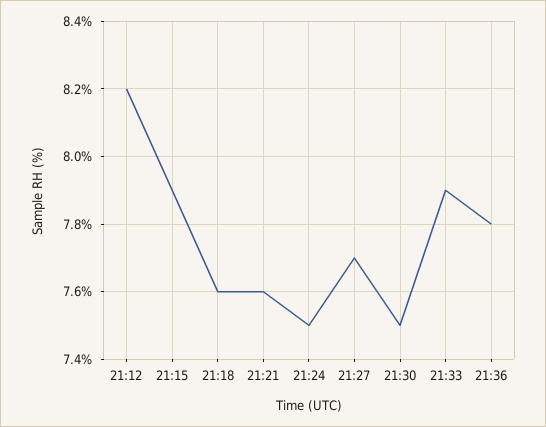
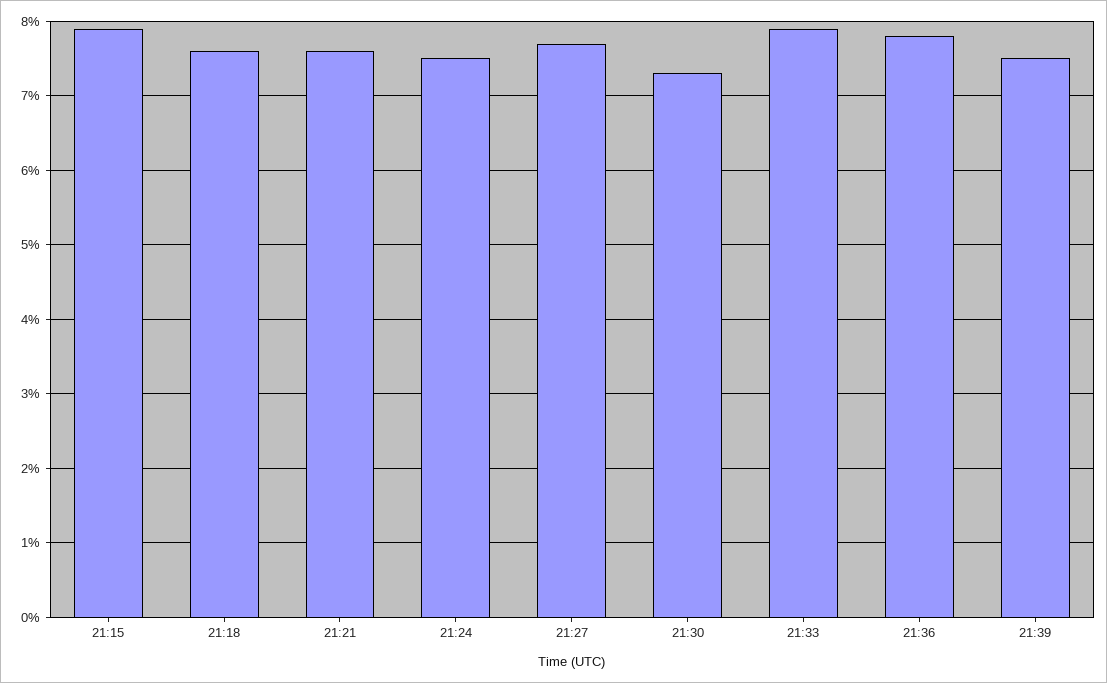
21:12: 8.2 -> none
21:30: 7.5 -> 7.3
21:39: none -> 7.5

